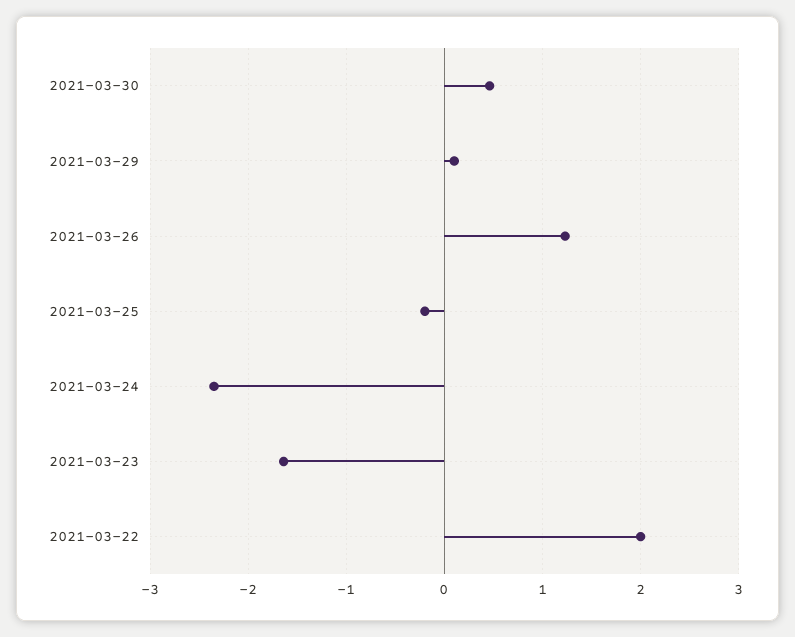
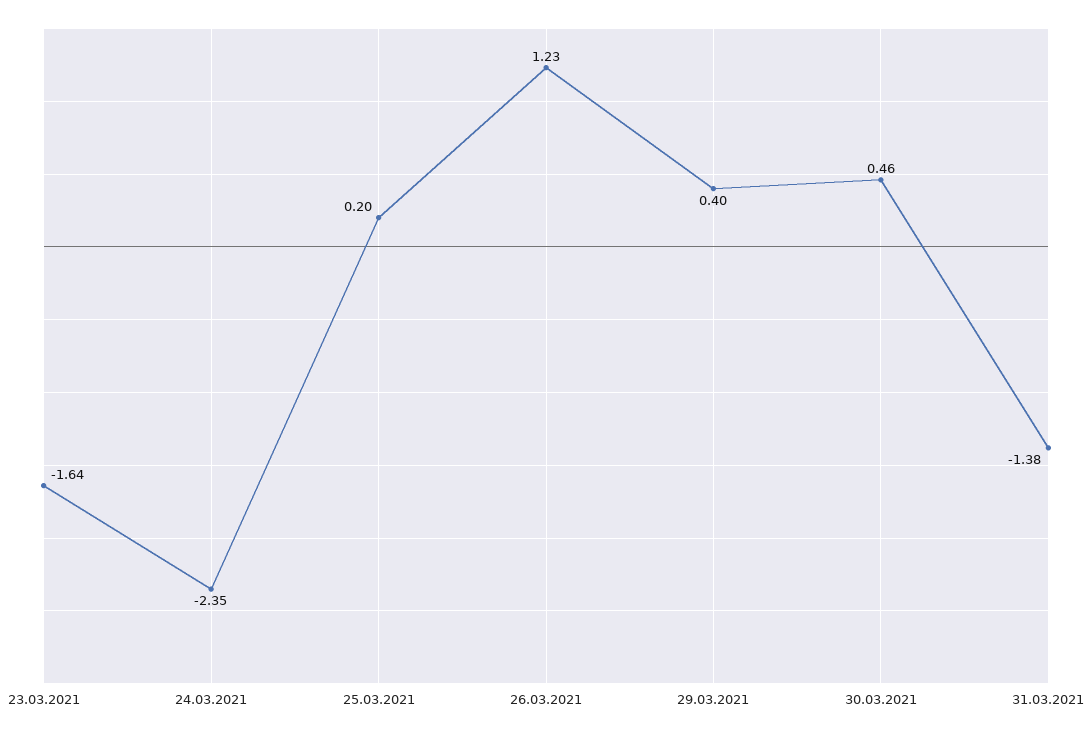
2021-03-29: 0.1 -> 0.4
2021-03-25: -0.2 -> 0.2
2021-03-22: 2 -> none
31.03.2021: none -> -1.38

